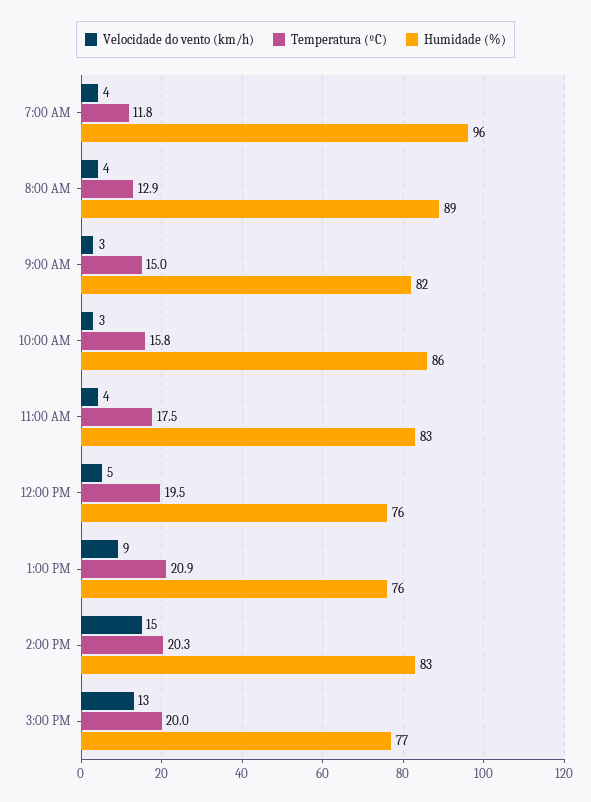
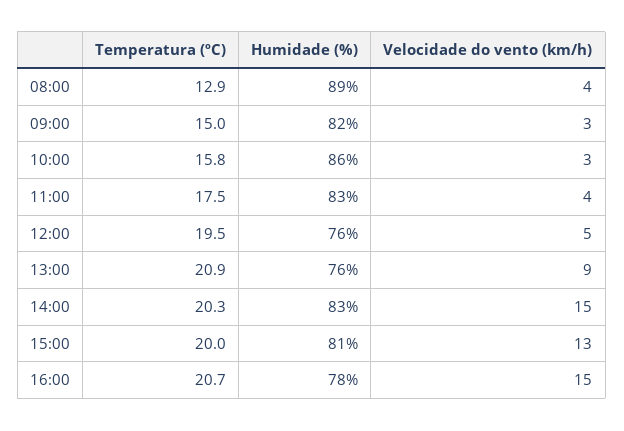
Velocidade do vento (km/h), 7:00 AM: 4 -> none
Temperatura (ºC), 7:00 AM: 11.8 -> none
Humidade (%), 7:00 AM: 96 -> none
Humidade (%), 3:00 PM: 77 -> 81
Temperatura (ºC), 16:00: none -> 20.7
Humidade (%), 16:00: none -> 78
Velocidade do vento (km/h), 16:00: none -> 15

